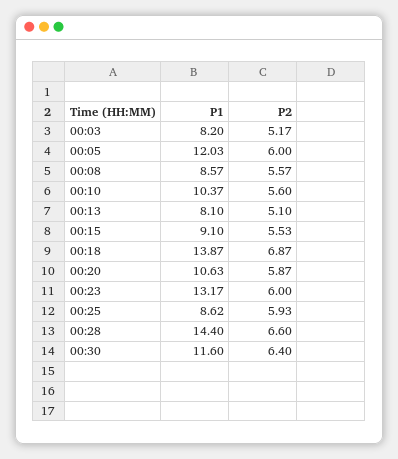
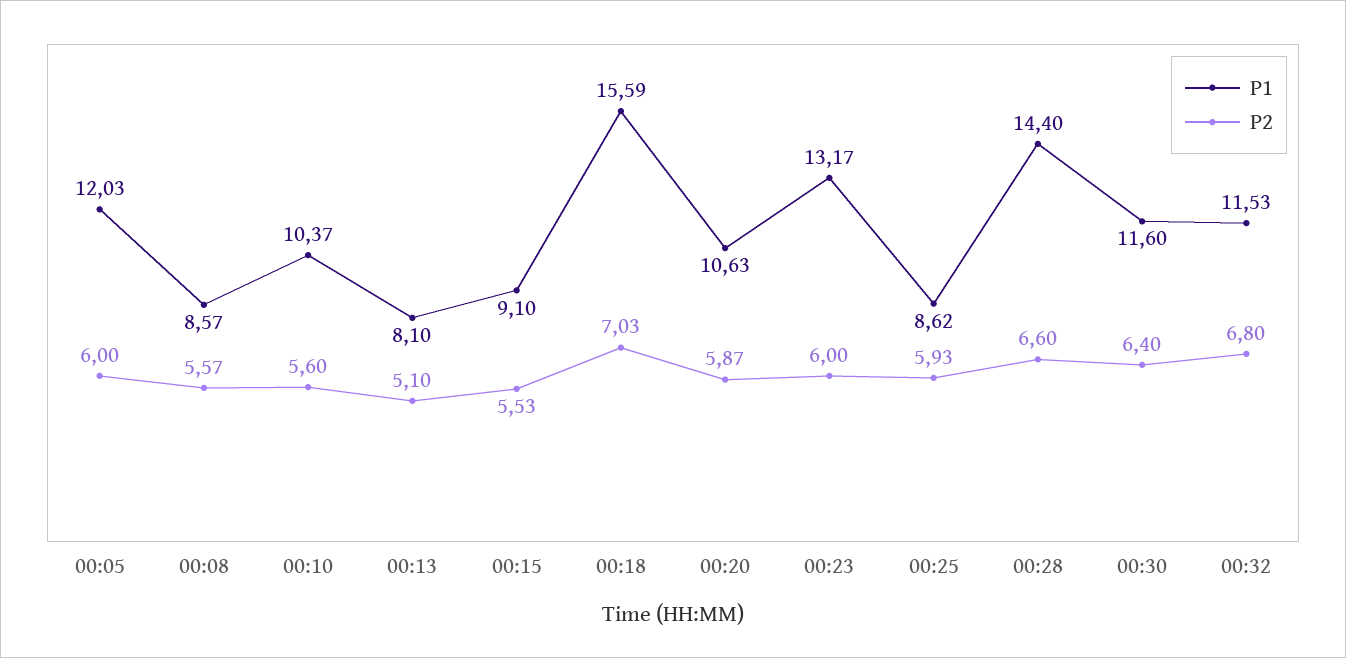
P1, 00:03: 8.2 -> none
P2, 00:03: 5.17 -> none
P1, 00:18: 13.87 -> 15.59
P2, 00:18: 6.87 -> 7.03
P1, 00:32: none -> 11.53
P2, 00:32: none -> 6.8

